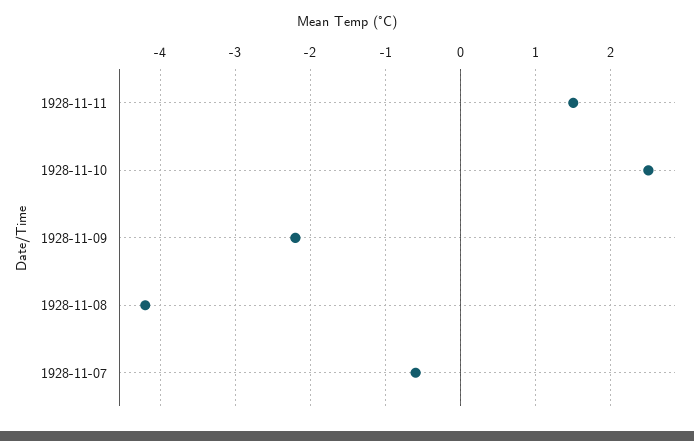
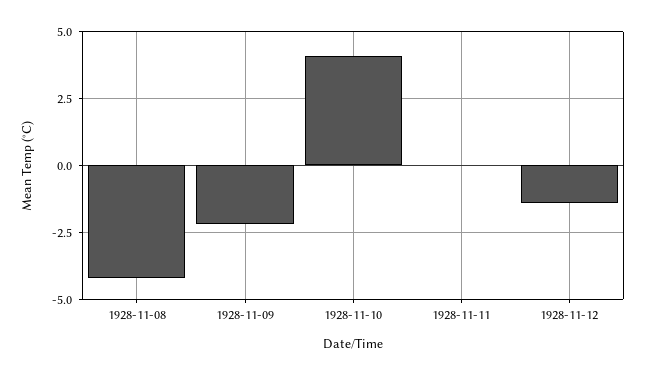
1928-11-11: 1.5 -> 0
1928-11-10: 2.5 -> 4
1928-11-07: -0.6 -> none
1928-11-12: none -> -1.5

